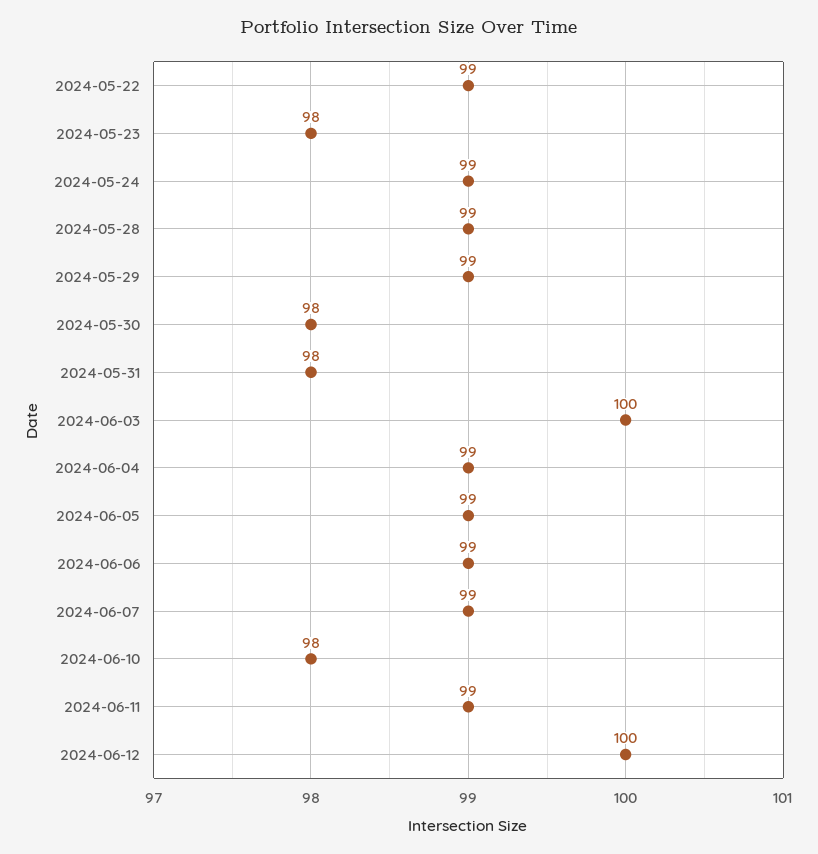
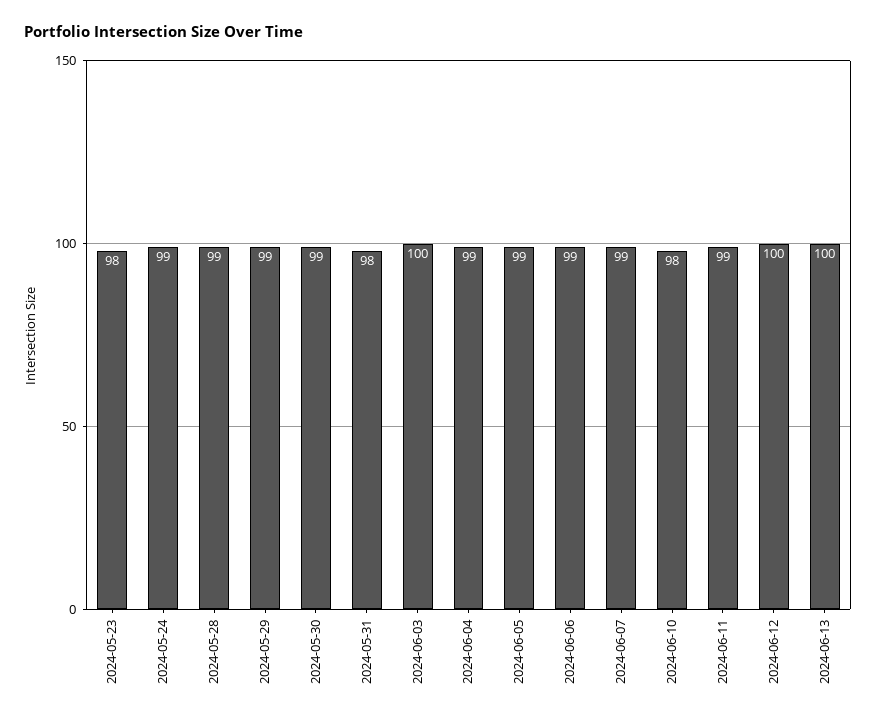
2024-05-22: 99 -> none
2024-05-30: 98 -> 99
2024-06-13: none -> 100

